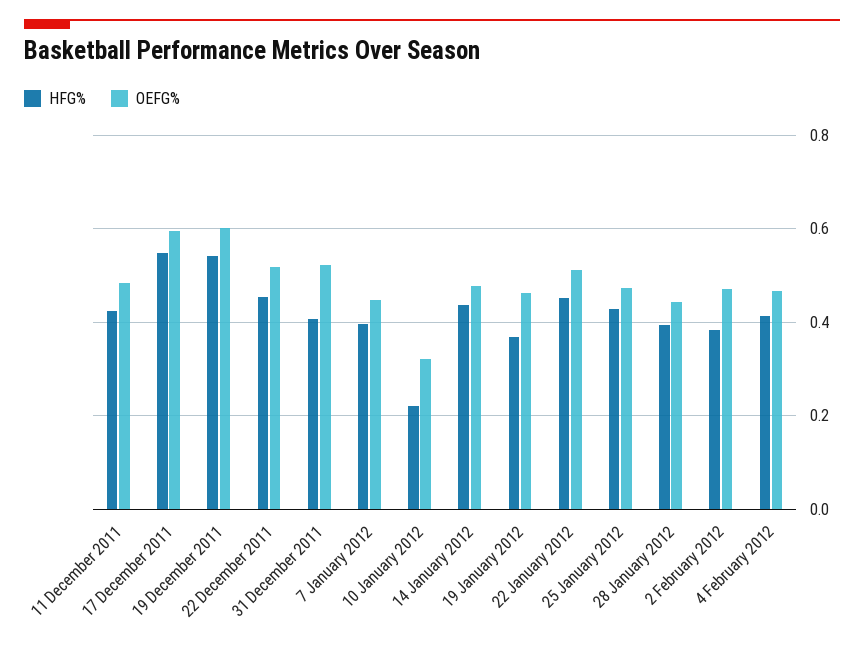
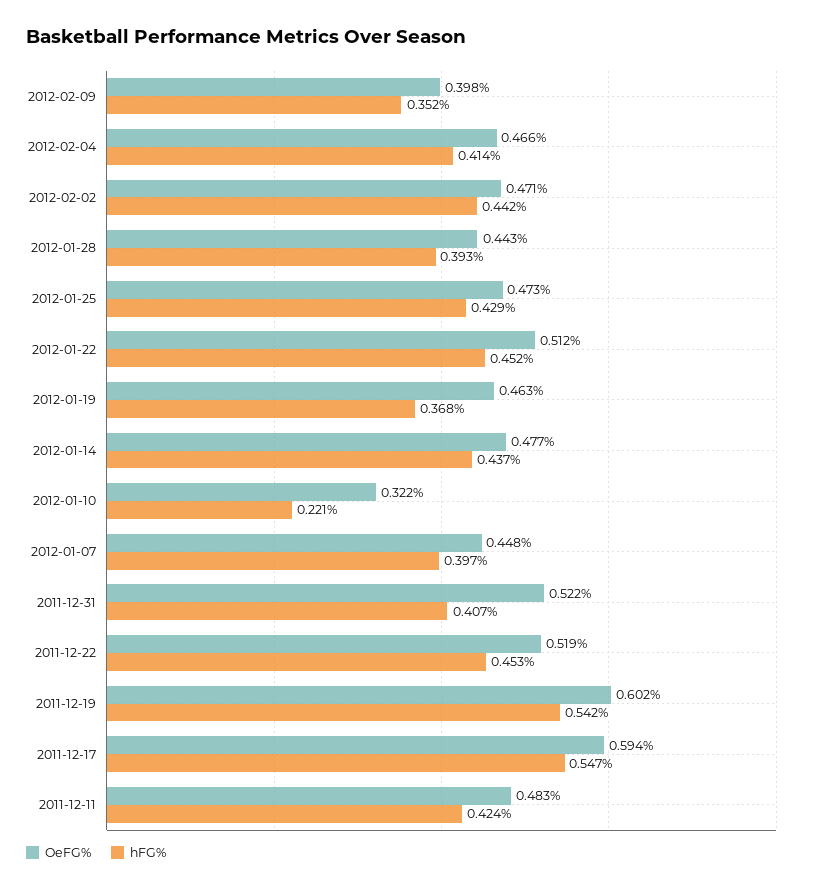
HFG%, 2 February 2012: 0.38 -> 0.442
OEFG%, 2012-02-09: none -> 0.398
HFG%, 2012-02-09: none -> 0.352

